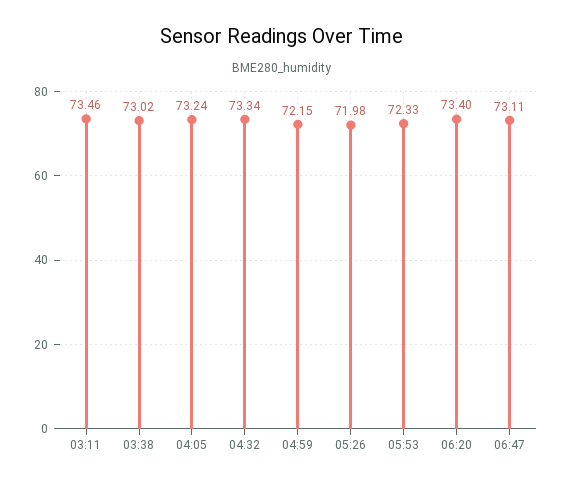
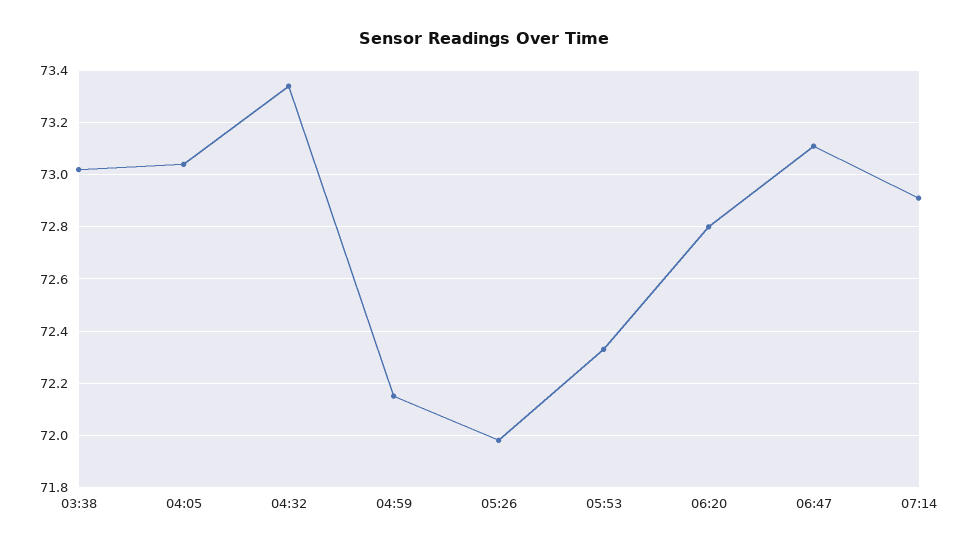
03:11: 73.46 -> none
04:05: 73.24 -> 73.05
06:20: 73.4 -> 72.8
07:14: none -> 72.9

